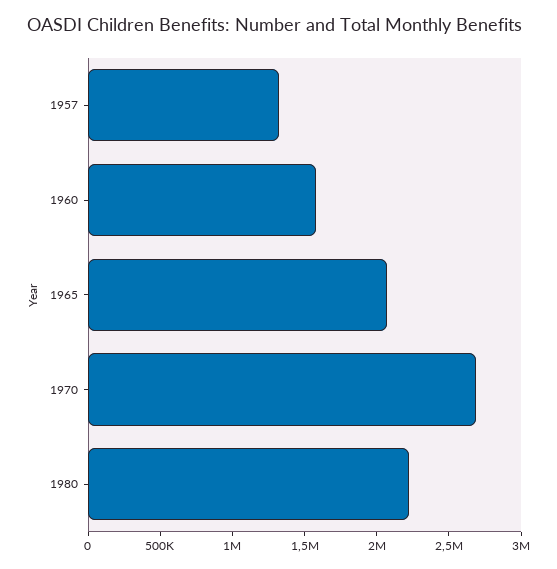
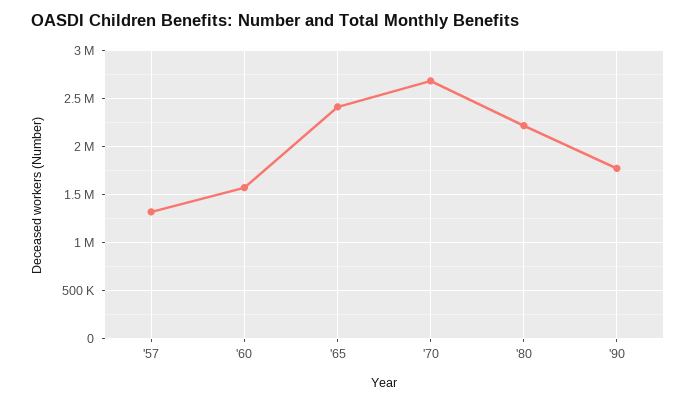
1965: 2100000 -> 2400000
'90: none -> 1800000

